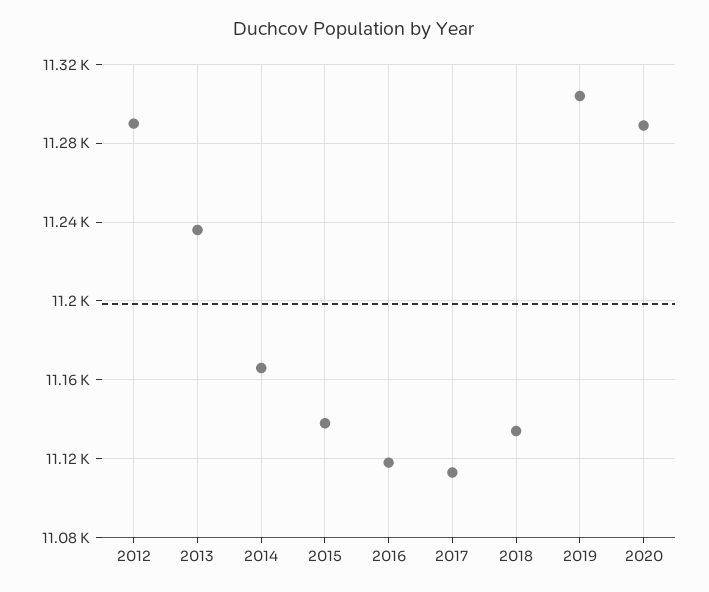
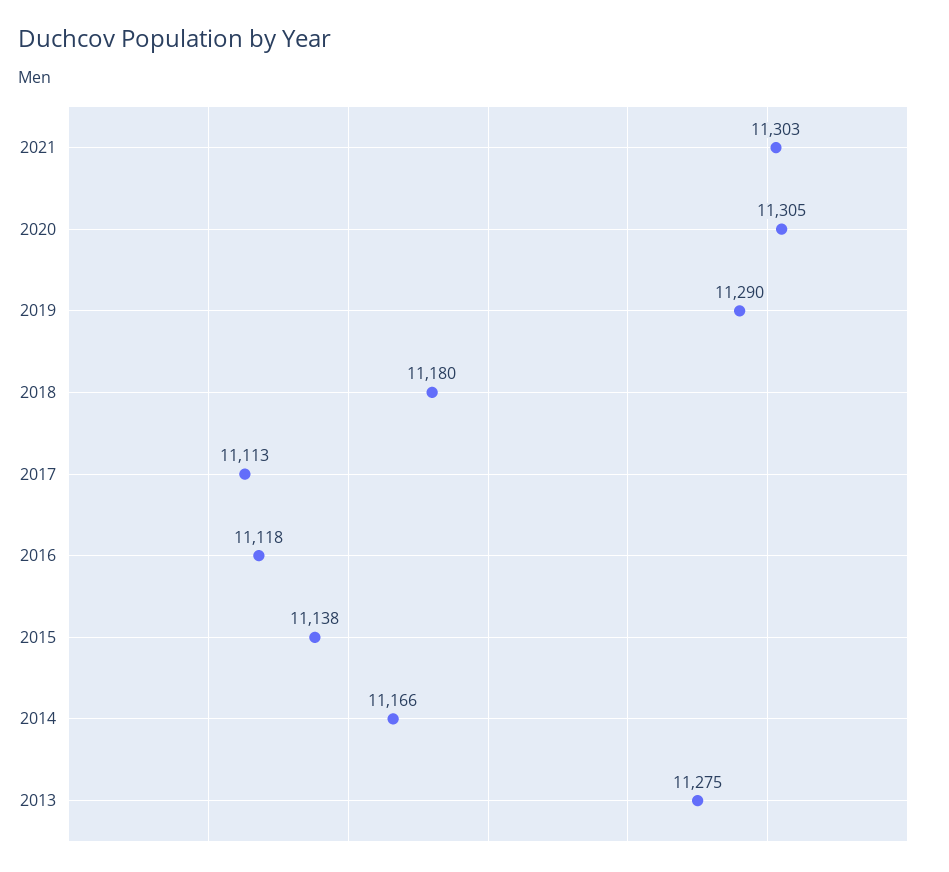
2012: 11290 -> none
2013: 11235 -> 11275
2018: 11135 -> 11180
2019: 11305 -> 11290
2020: 11290 -> 11305
2021: none -> 11303

